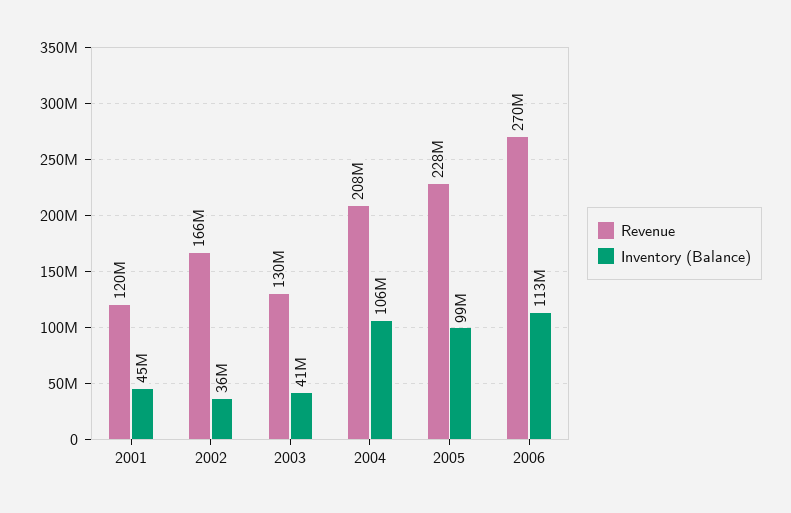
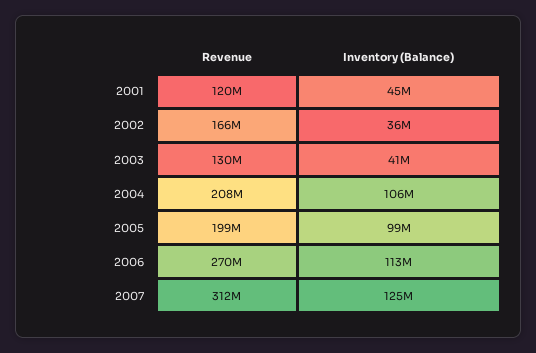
Revenue, 2005: 228000000 -> 199000000
Revenue, 2007: none -> 312000000
Inventory (Balance), 2007: none -> 125000000

